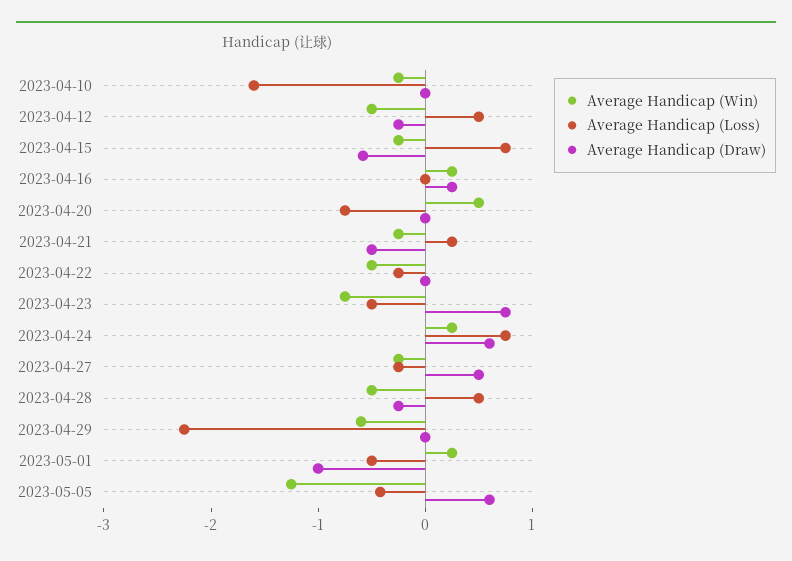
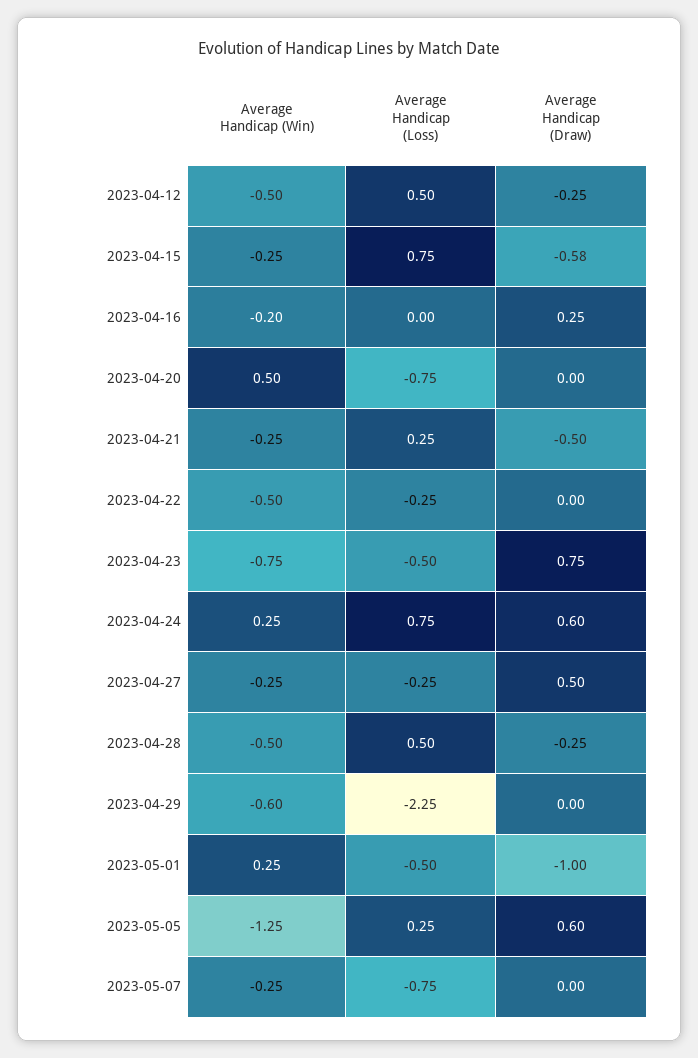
Average Handicap (Win), 2023-04-10: -0.2 -> none
Average Handicap (Loss), 2023-04-10: -1.6 -> none
Average Handicap (Draw), 2023-04-10: 0 -> none
Average Handicap (Win), 2023-04-16: 0.2 -> -0.2
Average Handicap (Loss), 2023-05-05: -0.4 -> 0.25
Average Handicap (Win), 2023-05-07: none -> -0.25
Average Handicap (Loss), 2023-05-07: none -> -0.75
Average Handicap (Draw), 2023-05-07: none -> 0

